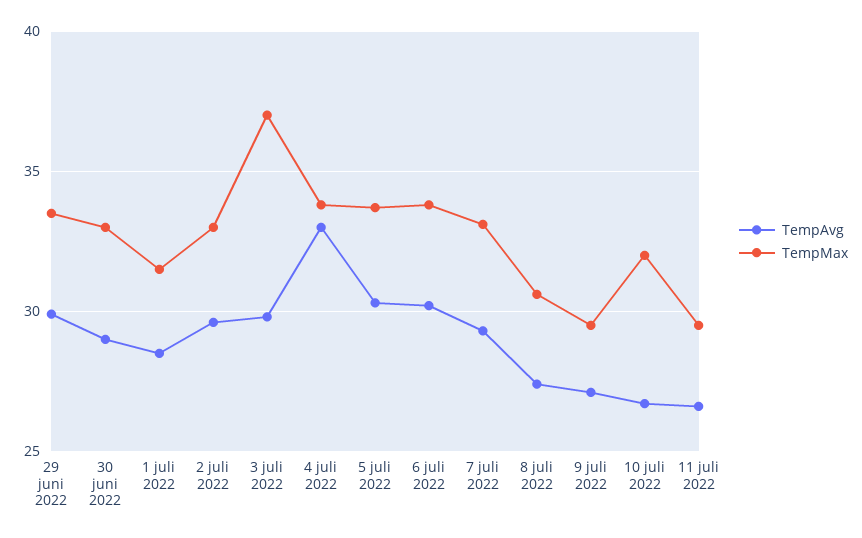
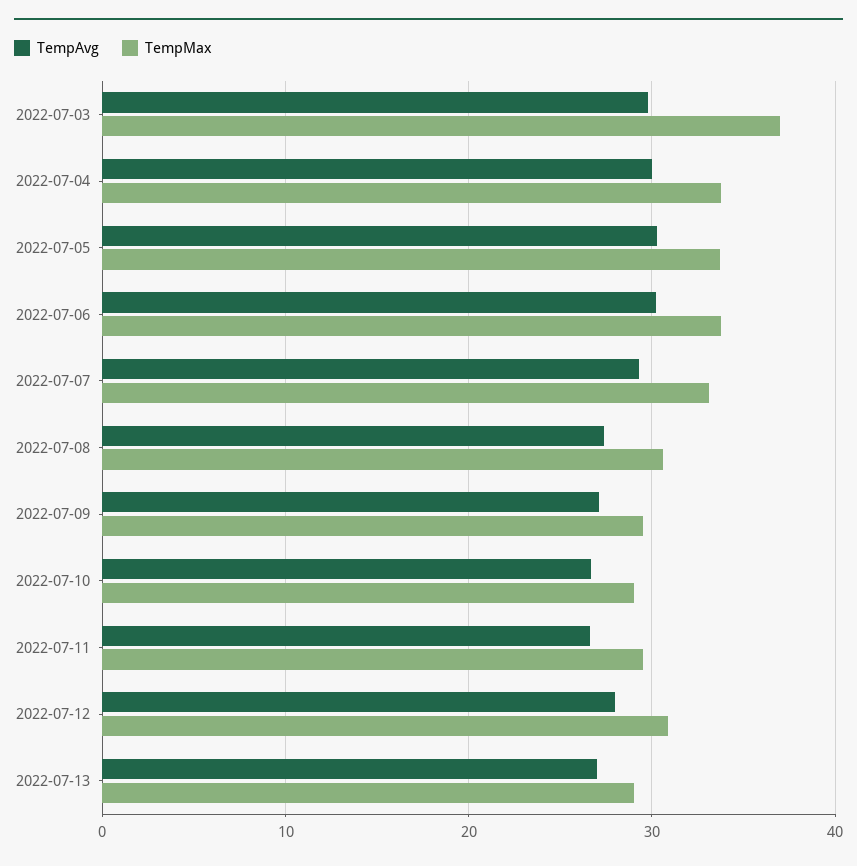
TempAvg, 29 juni 2022: 30 -> none
TempMax, 29 juni 2022: 33.5 -> none
TempAvg, 30 juni 2022: 29 -> none
TempMax, 30 juni 2022: 33 -> none
TempAvg, 1 juli 2022: 28.5 -> none
TempMax, 1 juli 2022: 31.5 -> none
TempAvg, 2 juli 2022: 29.5 -> none
TempMax, 2 juli 2022: 33 -> none
TempAvg, 4 juli 2022: 33 -> 30
TempMax, 10 juli 2022: 32 -> 29
TempAvg, 2022-07-12: none -> 28
TempMax, 2022-07-12: none -> 31
TempAvg, 2022-07-13: none -> 27
TempMax, 2022-07-13: none -> 29

